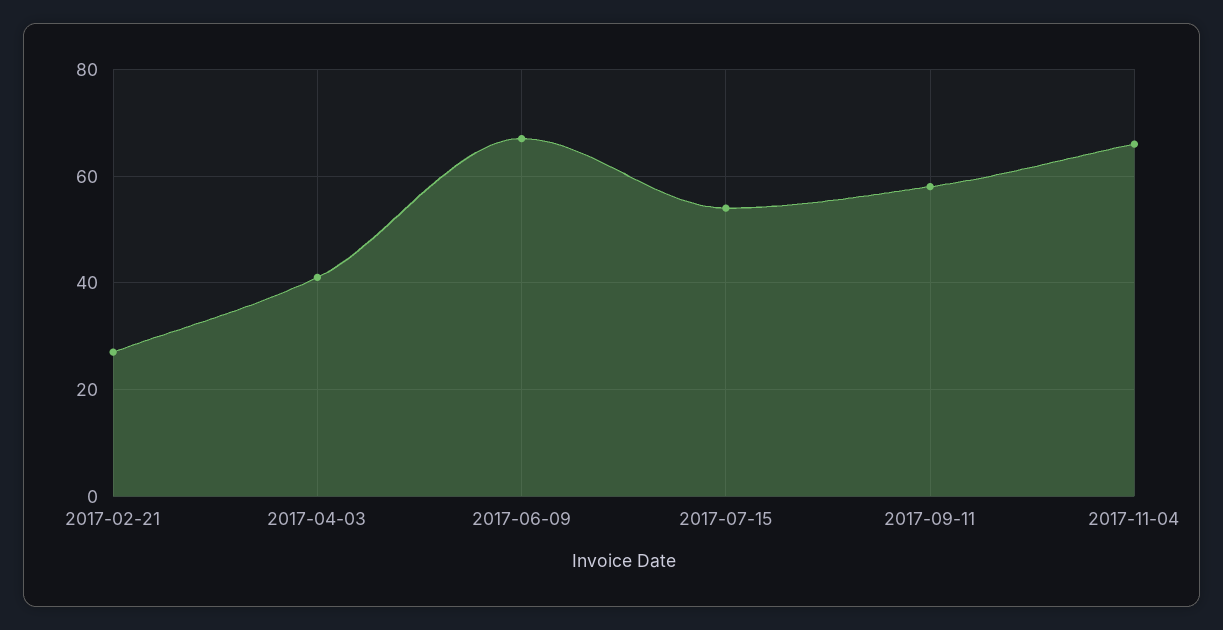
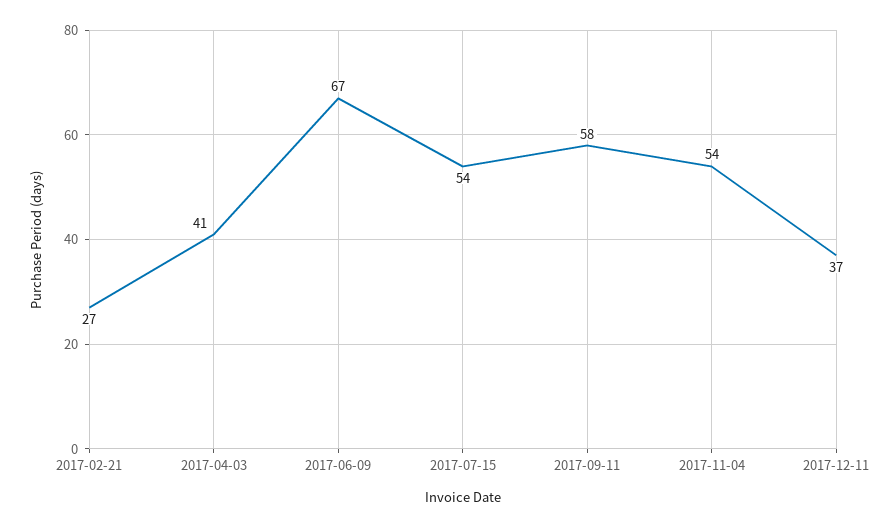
2017-11-04: 65 -> 54
2017-12-11: none -> 37

